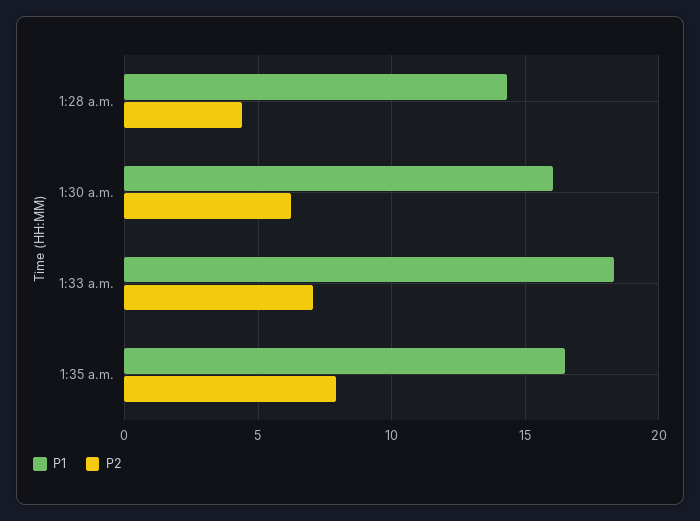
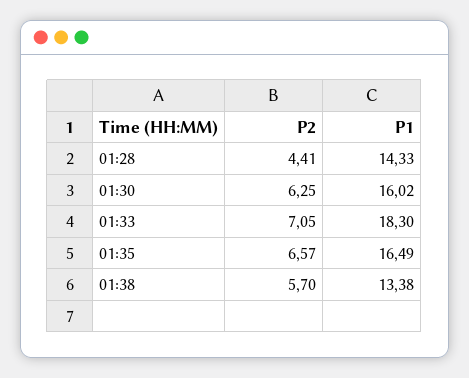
P2, 1:35 a.m.: 8 -> 6.57
P2, 01:38: none -> 5.7
P1, 01:38: none -> 13.38

